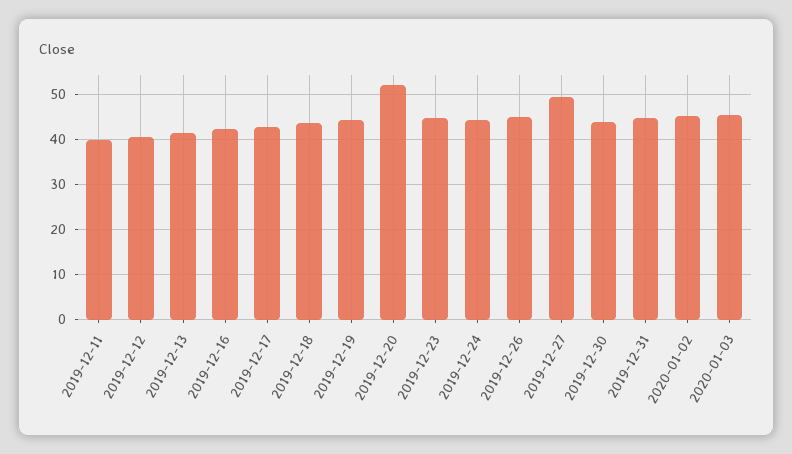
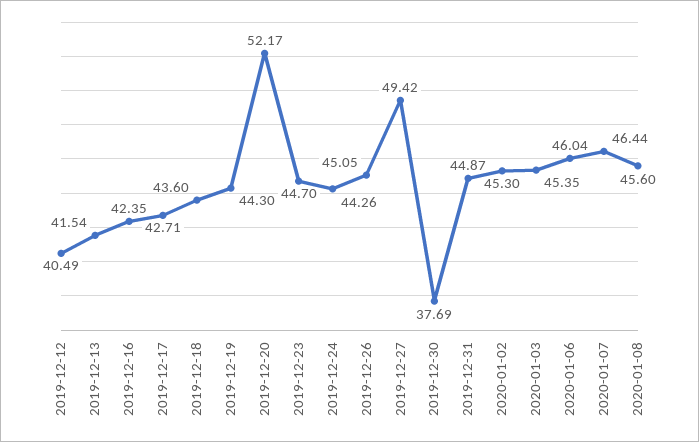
2019-12-11: 40 -> none
2019-12-30: 44 -> 37.69
2020-01-06: none -> 46.04
2020-01-07: none -> 46.44
2020-01-08: none -> 45.6

